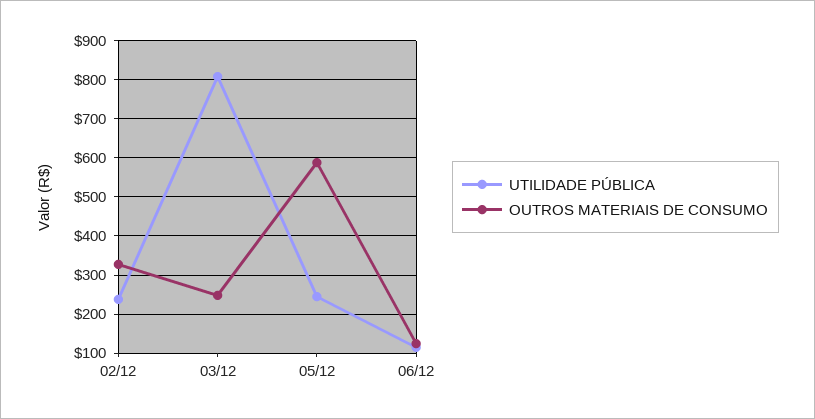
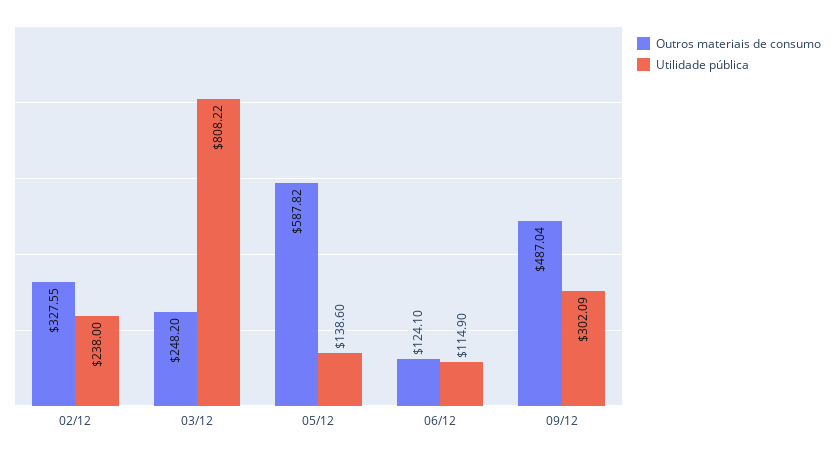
UTILIDADE PÚBLICA, 05/12: 240 -> 138.6
OUTROS MATERIAIS DE CONSUMO, 09/12: none -> 487.04
UTILIDADE PÚBLICA, 09/12: none -> 302.09

